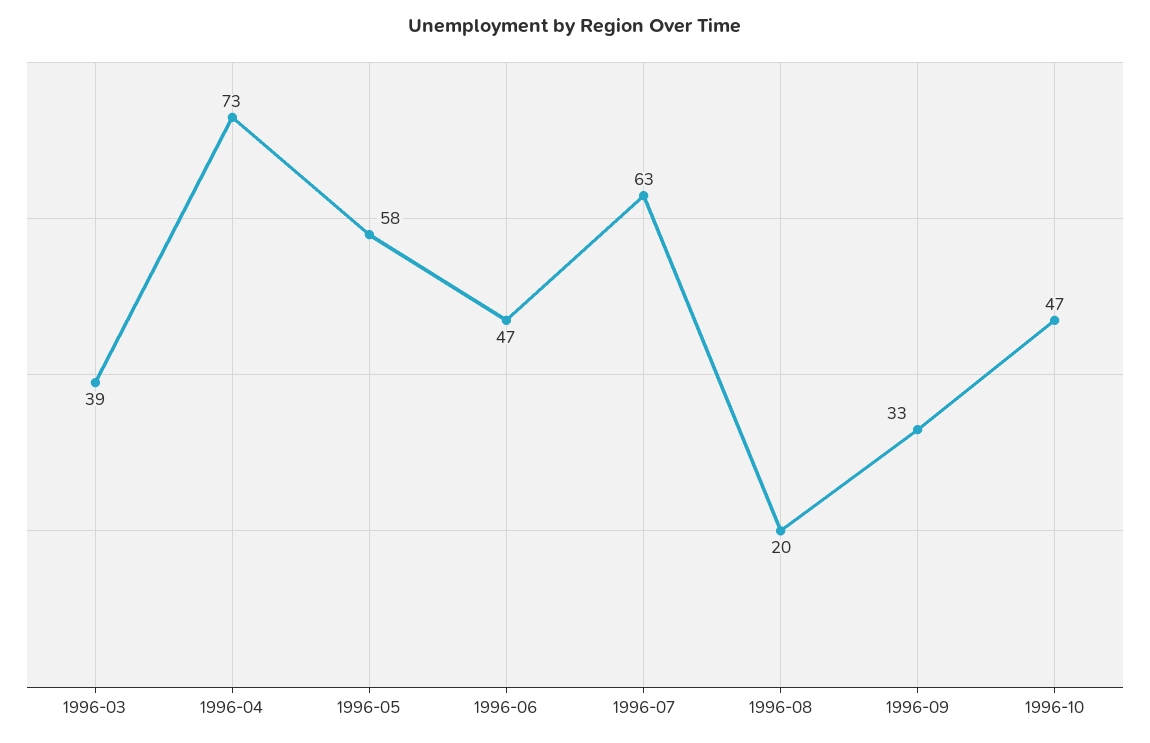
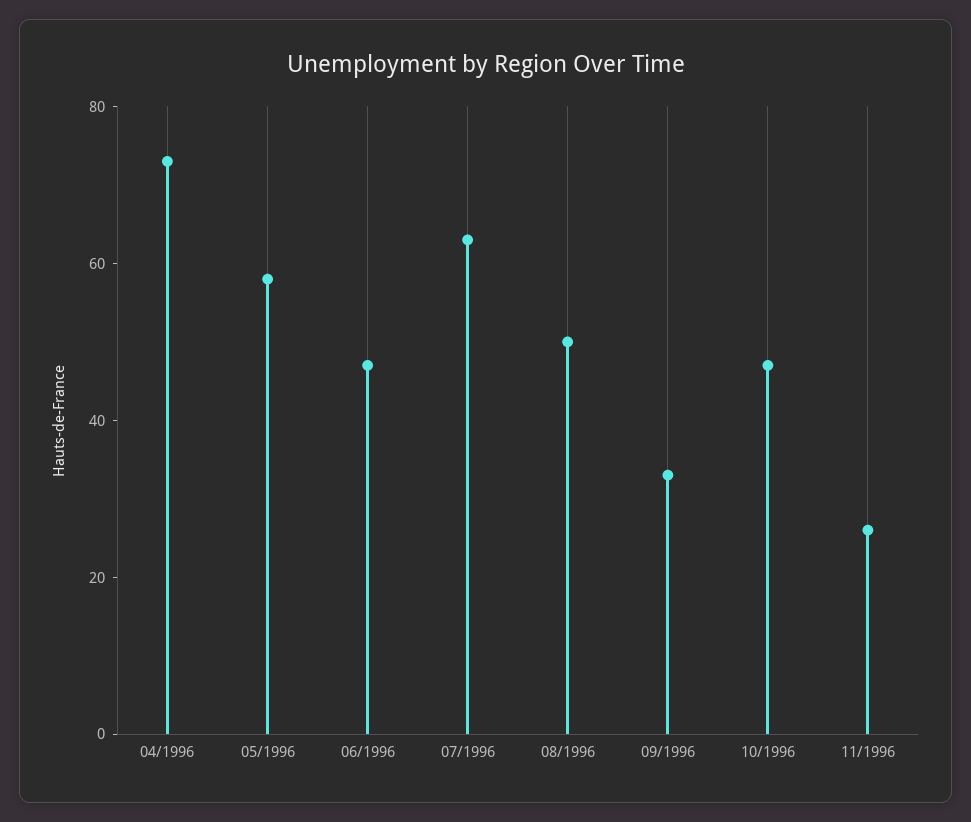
1996-03: 39 -> none
1996-08: 20 -> 50
11/1996: none -> 25

